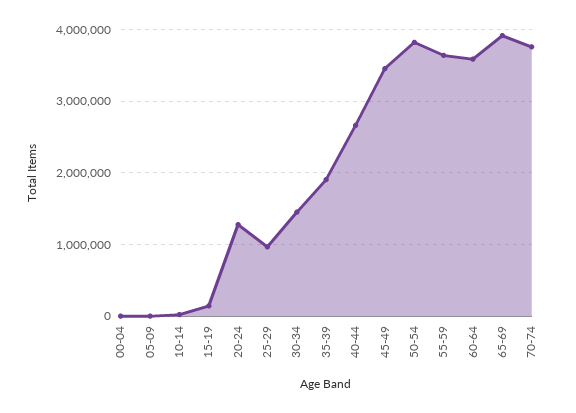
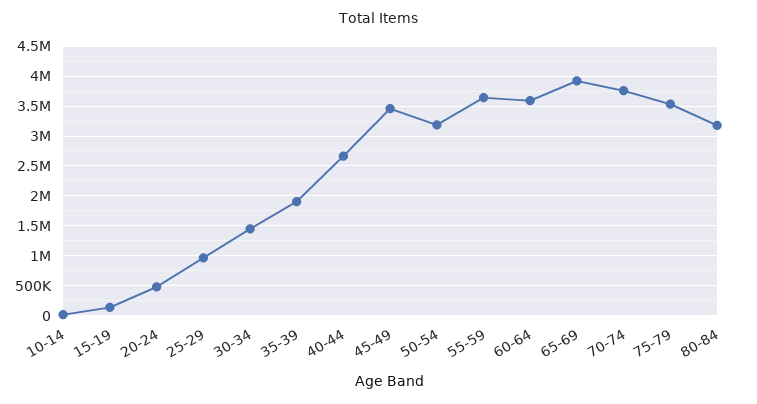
00-04: 0 -> none
05-09: 0 -> none
20-24: 1300000 -> 500000
50-54: 3800000 -> 3250000
75-79: none -> 3500000
80-84: none -> 3250000

